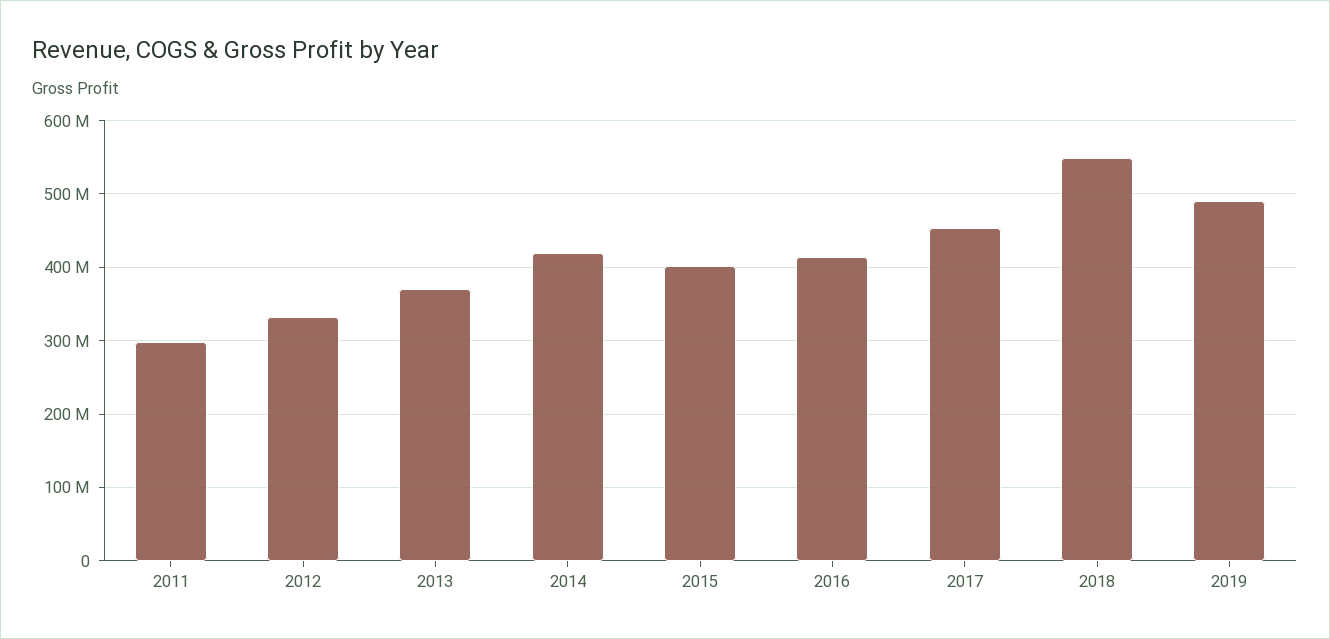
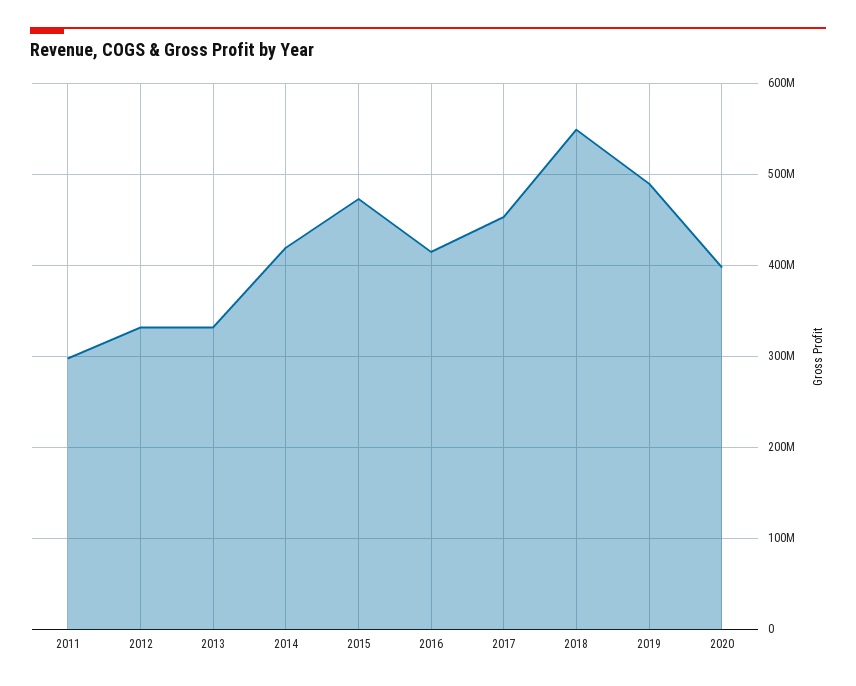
2013: 370000000 -> 330000000
2015: 400000000 -> 470000000
2020: none -> 400000000

